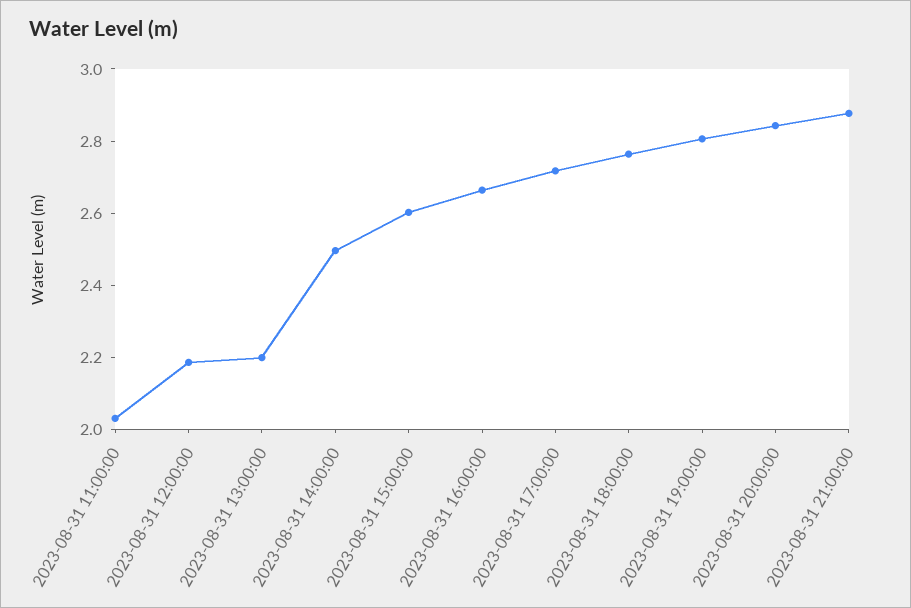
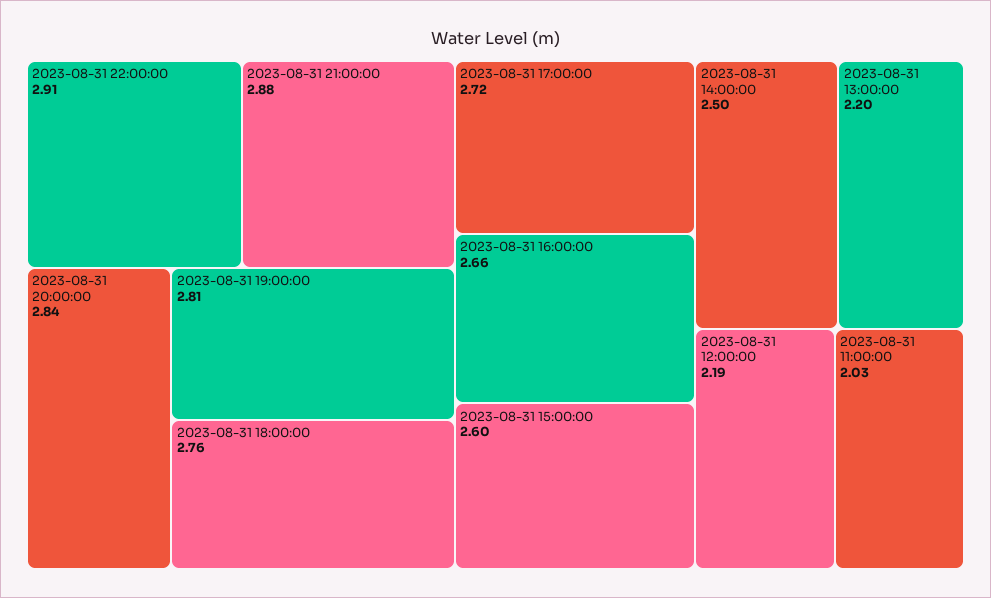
2023-08-31 22:00:00: none -> 2.91

